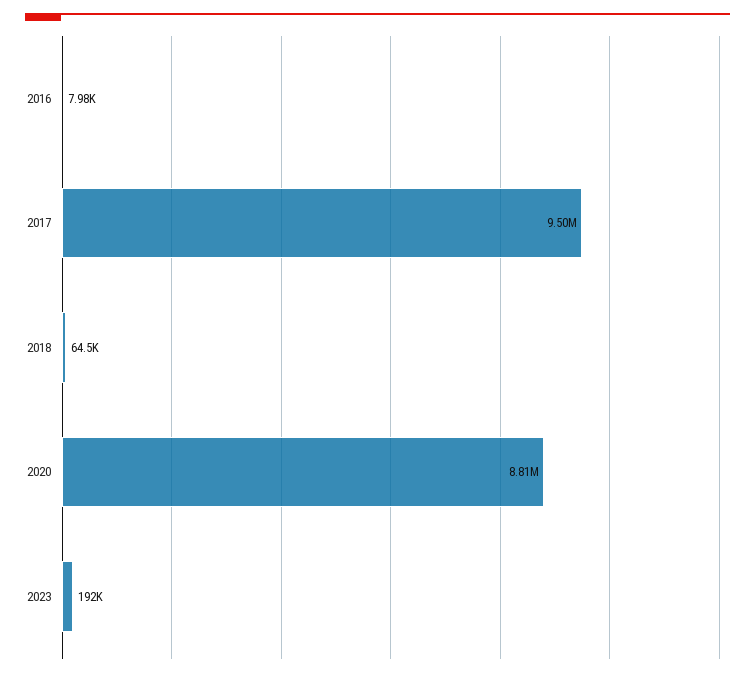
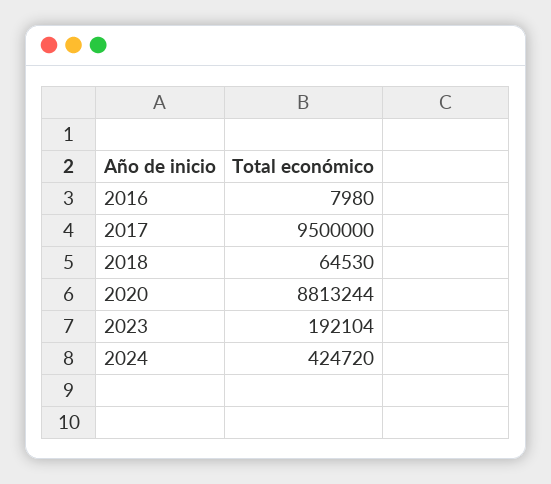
2024: none -> 424720

